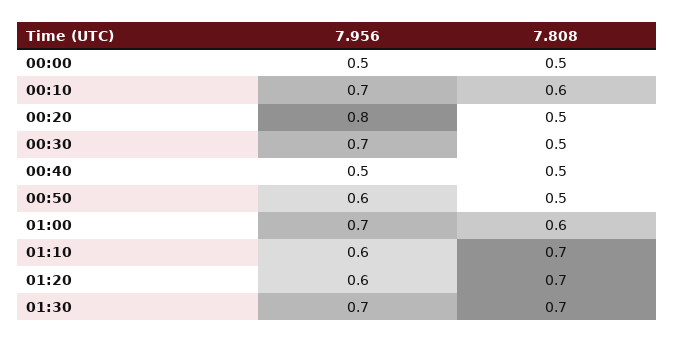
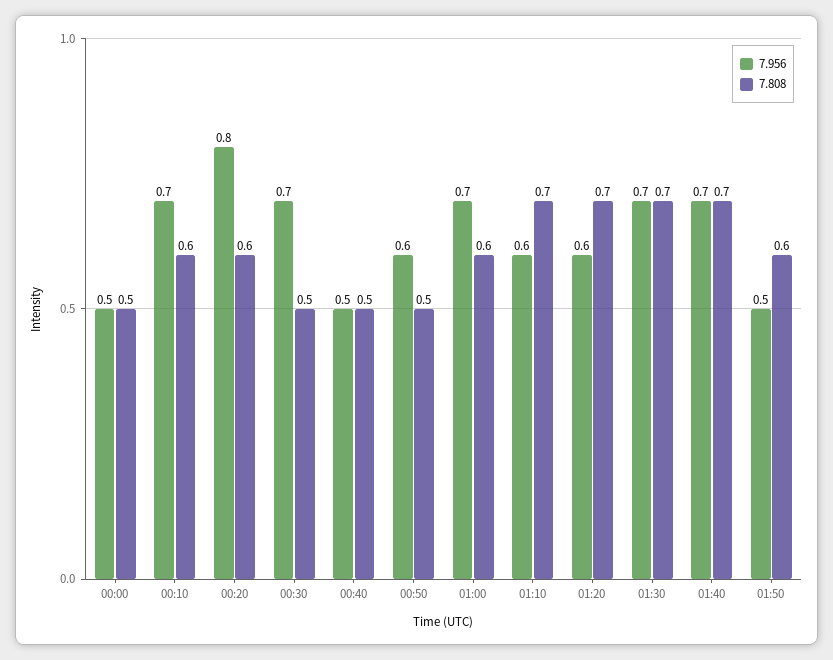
7.808, 00:20: 0.5 -> 0.6
7.956, 01:40: none -> 0.7
7.808, 01:40: none -> 0.7
7.956, 01:50: none -> 0.5
7.808, 01:50: none -> 0.6

